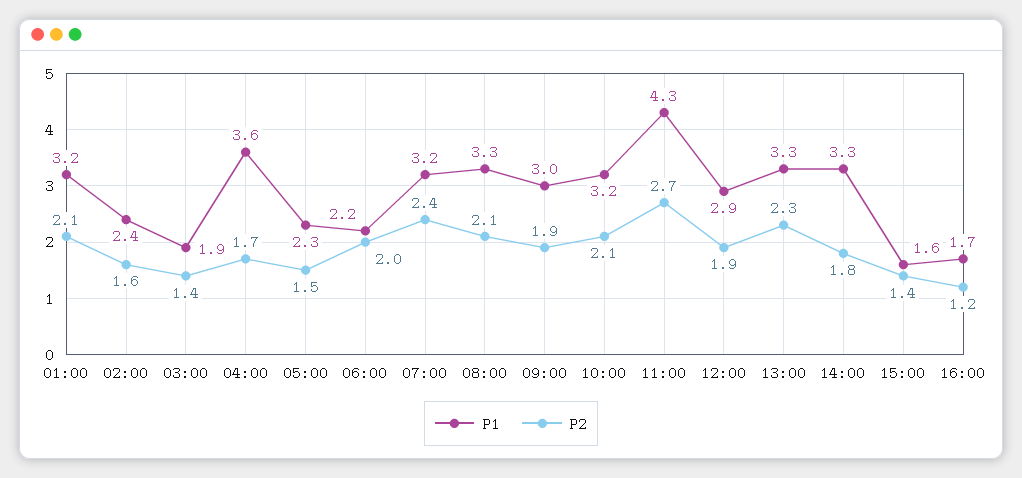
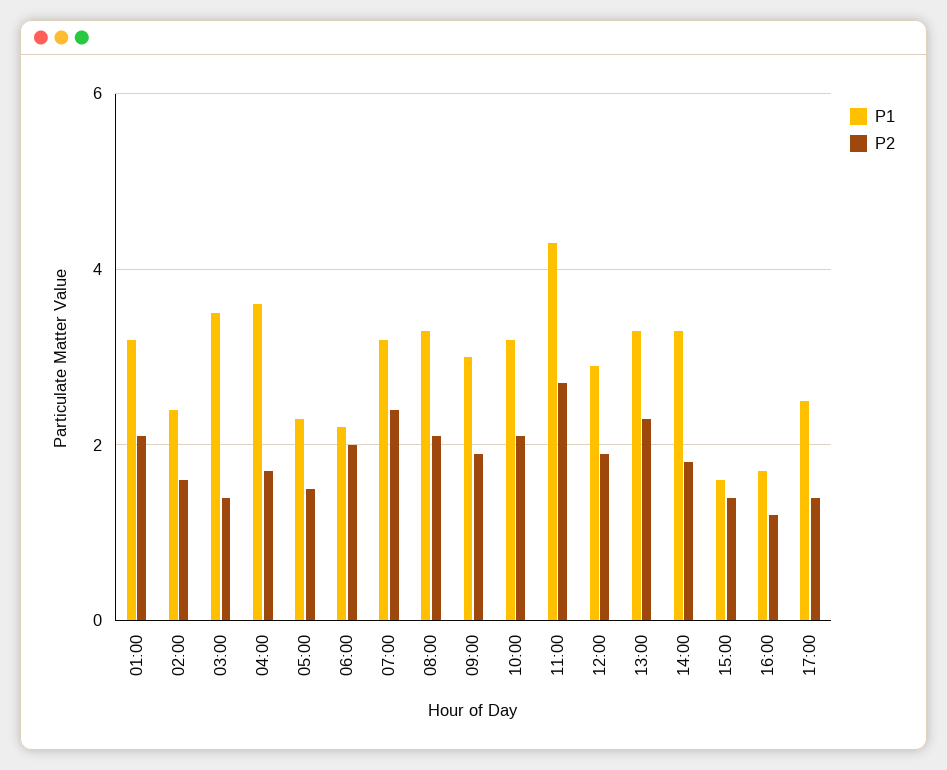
P1, 03:00: 1.9 -> 3.5
P1, 17:00: none -> 2.5
P2, 17:00: none -> 1.5

